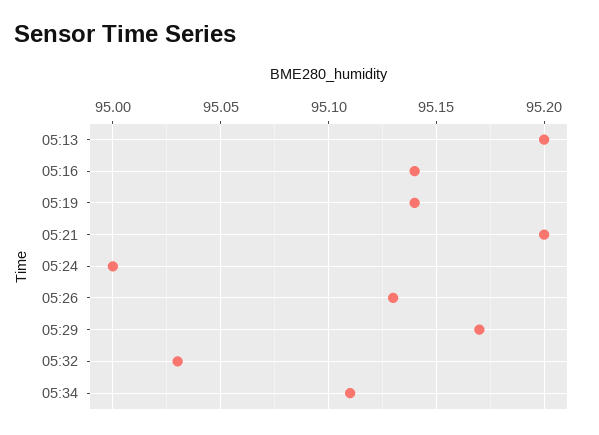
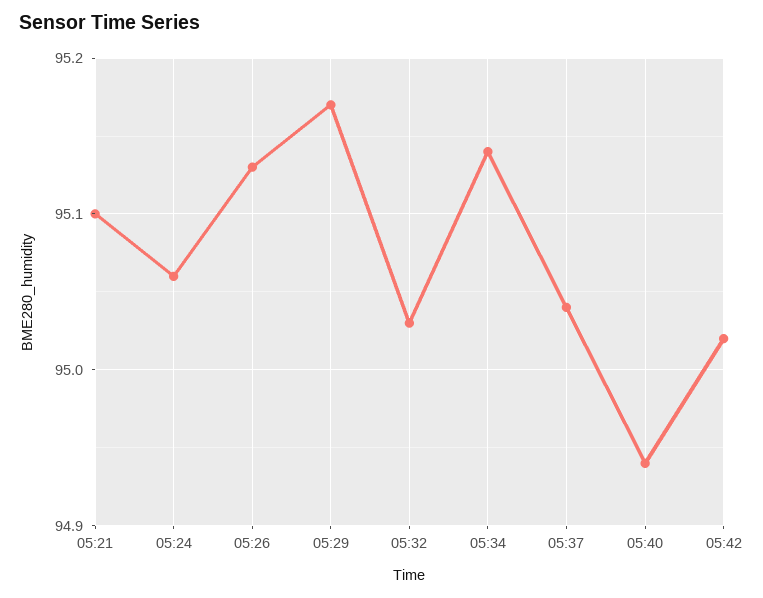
05:13: 95.2 -> none
05:16: 95.14 -> none
05:19: 95.14 -> none
05:21: 95.2 -> 95.1
05:24: 95 -> 95.06
05:34: 95.11 -> 95.14
05:37: none -> 95.04
05:40: none -> 94.94
05:42: none -> 95.02

